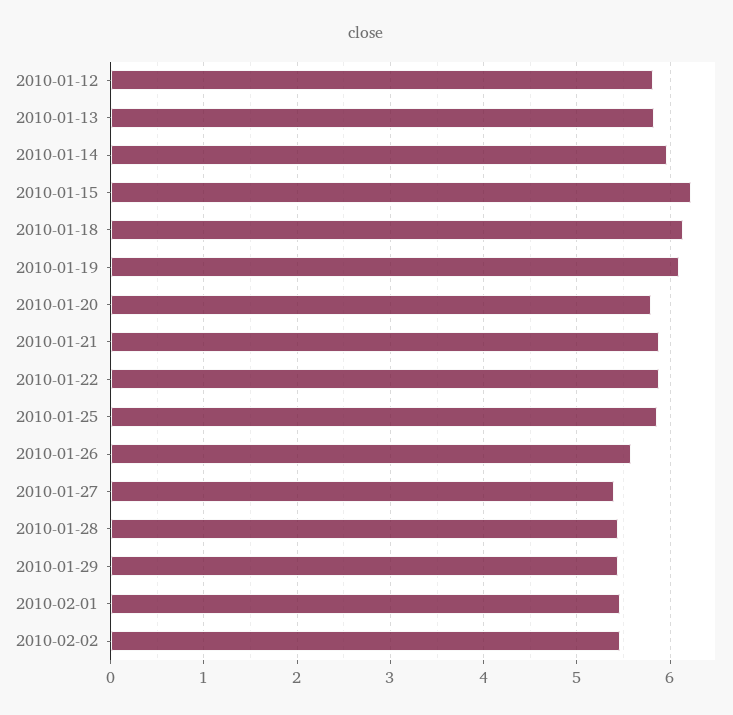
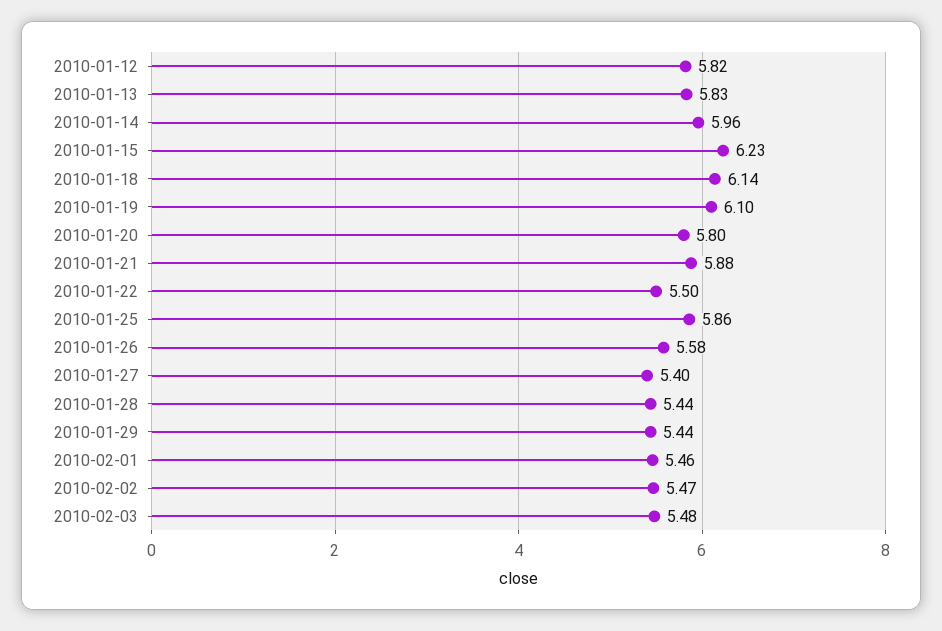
2010-01-22: 5.9 -> 5.5
2010-02-03: none -> 5.48

